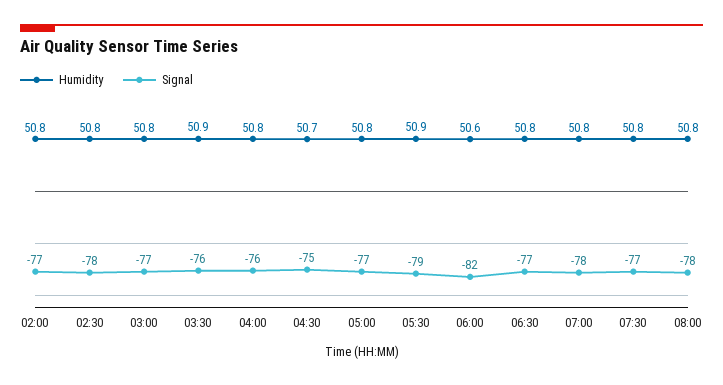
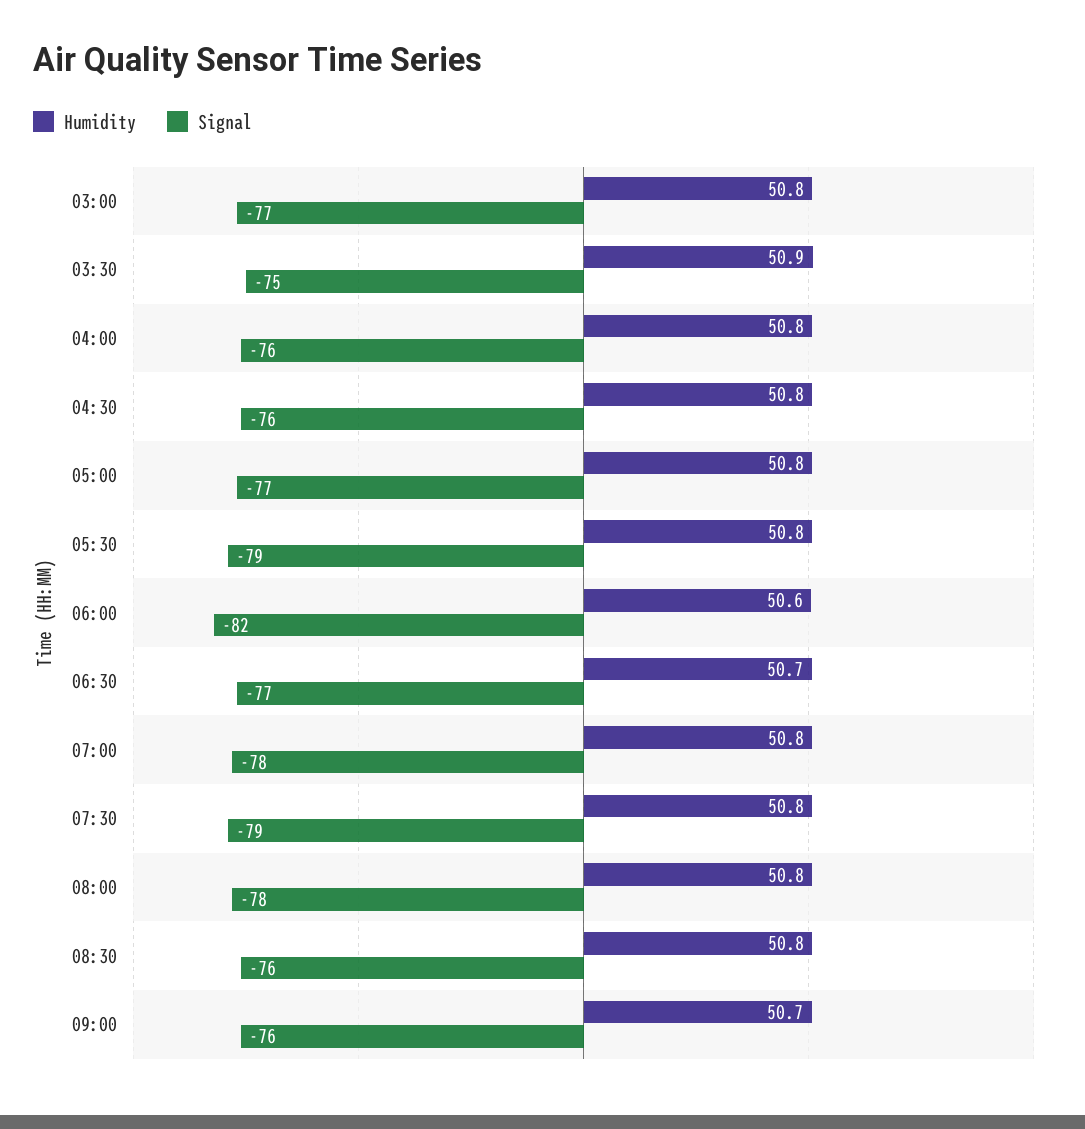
Humidity, 02:00: 50.8 -> none
Signal, 02:00: -77 -> none
Humidity, 02:30: 50.8 -> none
Signal, 02:30: -78 -> none
Signal, 03:30: -76 -> -75
Humidity, 04:30: 50.7 -> 50.8
Signal, 04:30: -75 -> -76
Humidity, 05:30: 50.9 -> 50.8
Humidity, 06:30: 50.8 -> 50.7
Signal, 07:30: -77 -> -79
Humidity, 08:30: none -> 50.8
Signal, 08:30: none -> -76
Humidity, 09:00: none -> 50.7
Signal, 09:00: none -> -76

